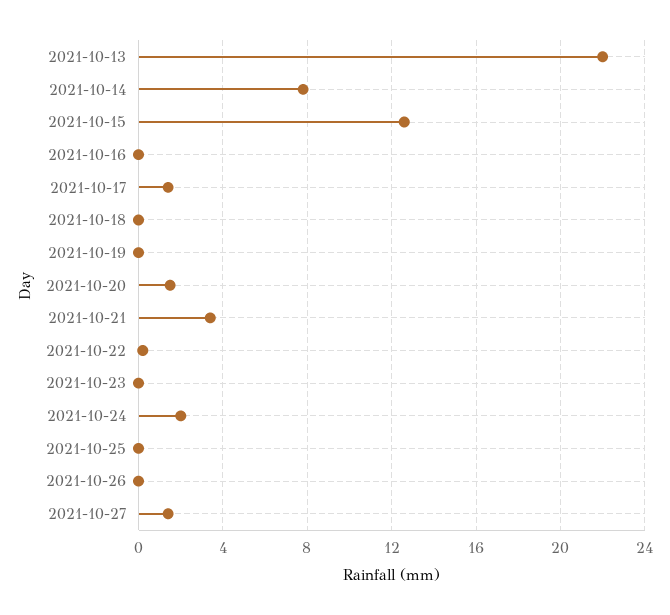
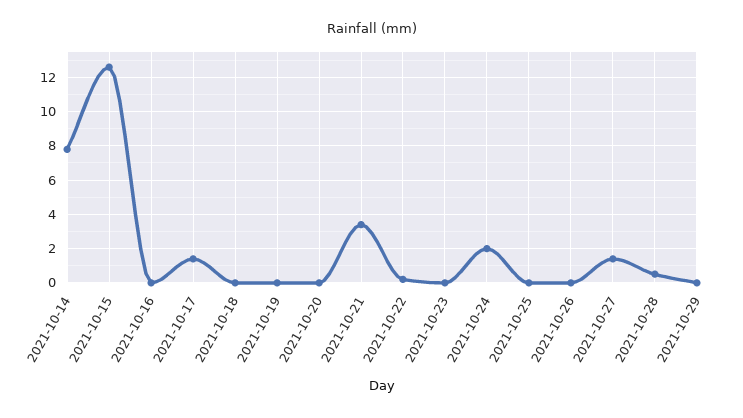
2021-10-13: 22 -> none
2021-10-20: 1.5 -> 0
2021-10-28: none -> 0.5
2021-10-29: none -> 0

